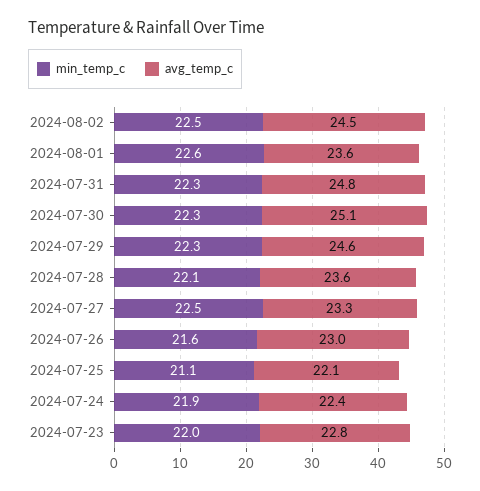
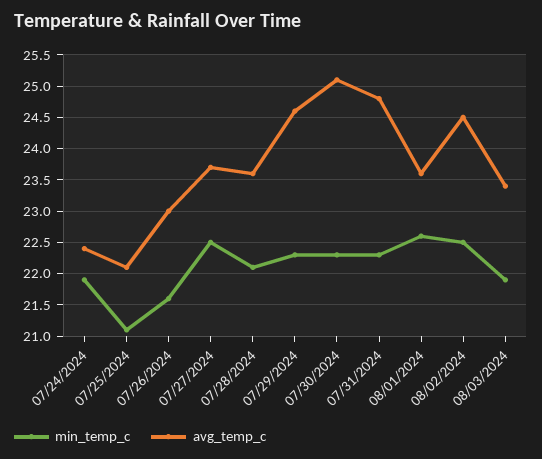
avg_temp_c, 2024-07-27: 23.3 -> 23.7
min_temp_c, 2024-07-23: 22 -> none
avg_temp_c, 2024-07-23: 22.8 -> none
min_temp_c, 08/03/2024: none -> 21.9
avg_temp_c, 08/03/2024: none -> 23.4

